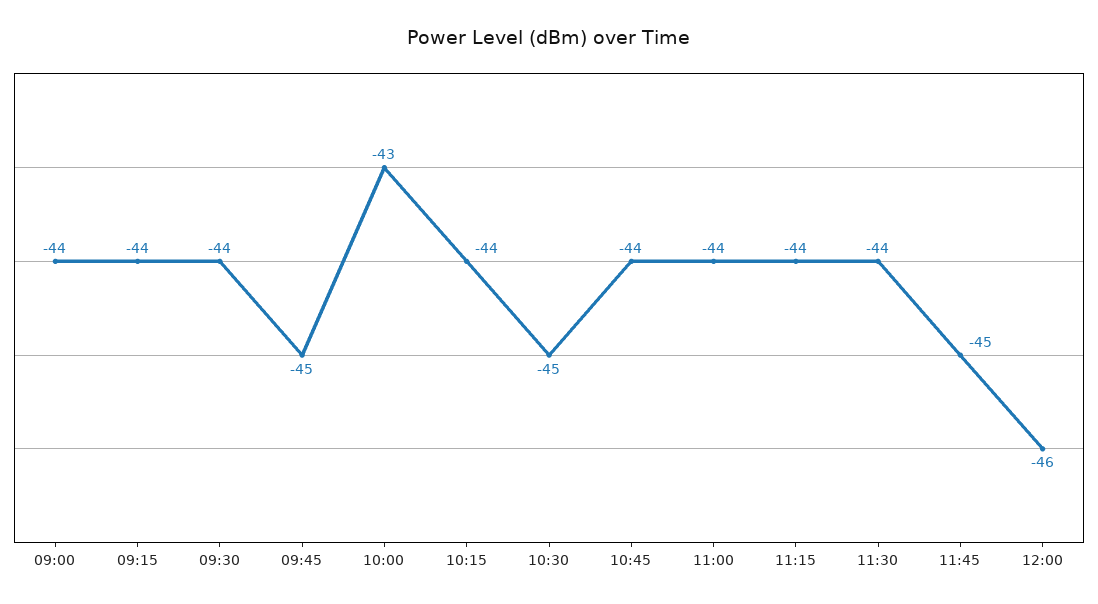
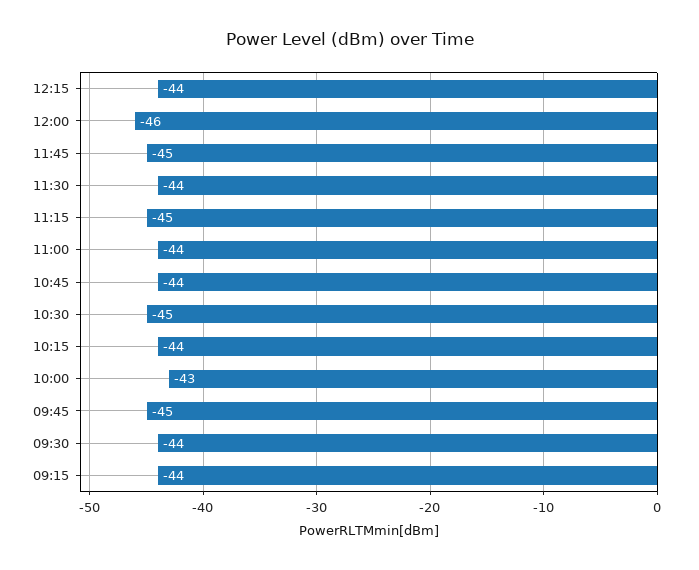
09:00: -44 -> none
11:15: -44 -> -45
12:15: none -> -44

